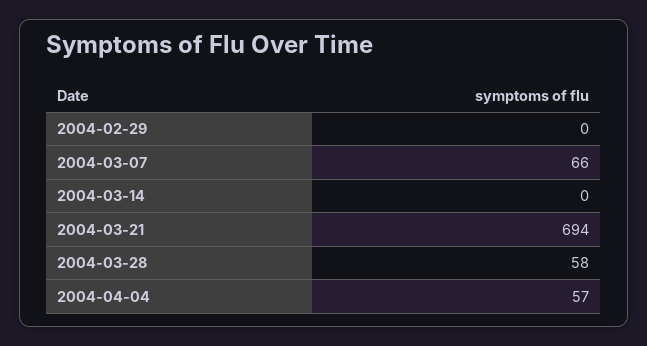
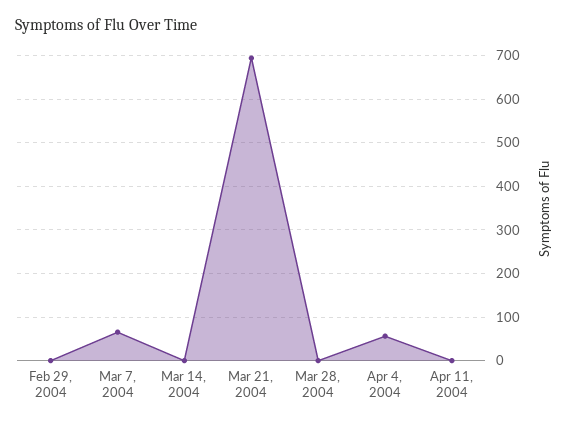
2004-03-28: 58 -> 0
Apr 11, 2004: none -> 0

